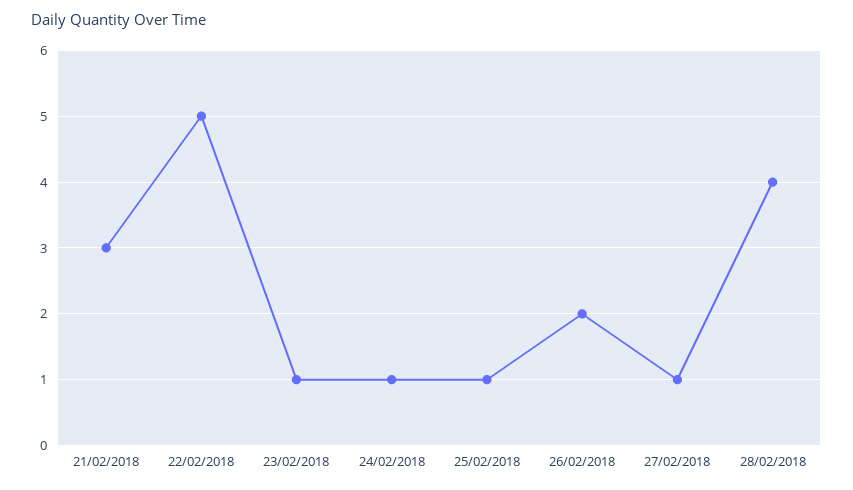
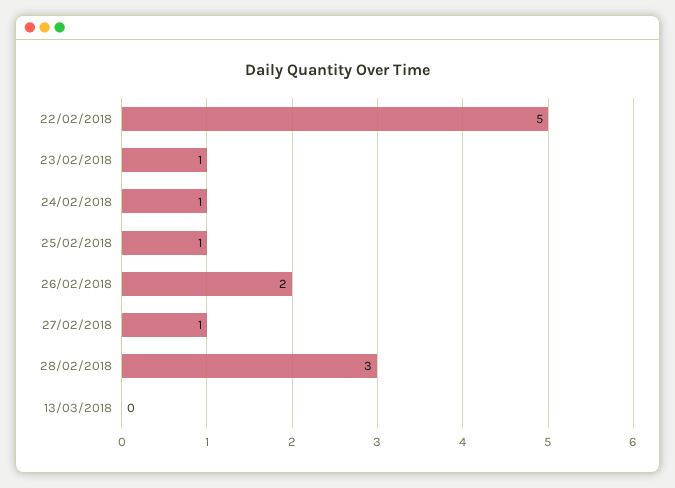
21/02/2018: 3 -> none
28/02/2018: 4 -> 3
13/03/2018: none -> 0

